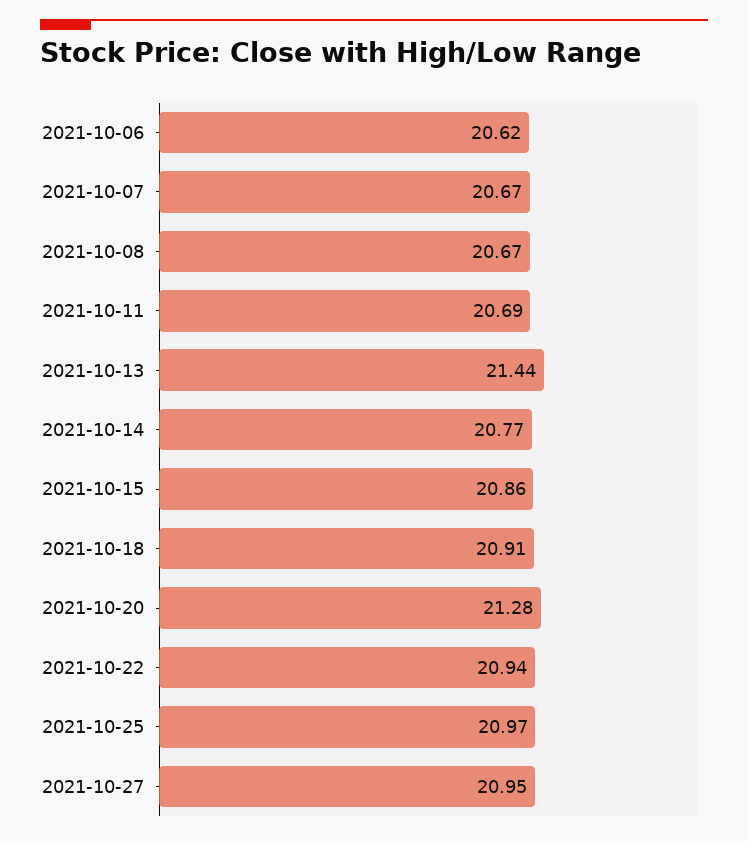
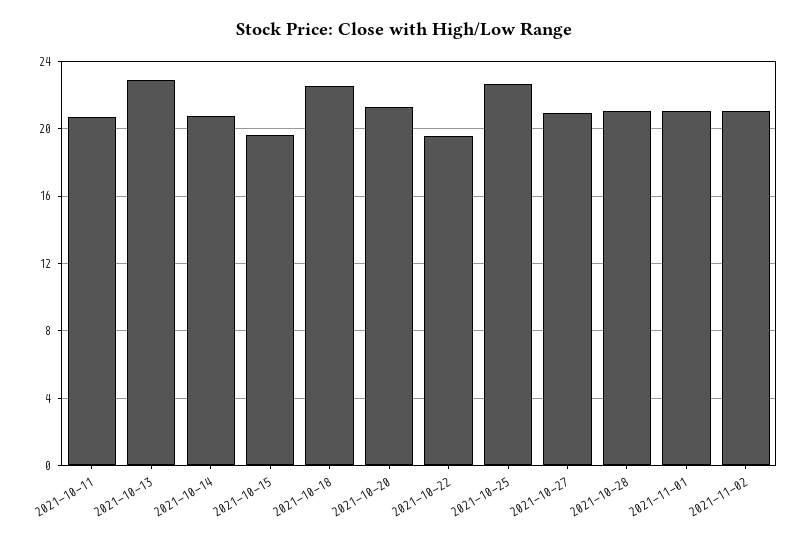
2021-10-06: 20.62 -> none
2021-10-07: 20.67 -> none
2021-10-08: 20.67 -> none
2021-10-13: 21.44 -> 23
2021-10-15: 20.86 -> 19.5
2021-10-18: 20.91 -> 22.5
2021-10-22: 20.94 -> 19.5
2021-10-25: 20.97 -> 22.5
2021-10-28: none -> 21
2021-11-01: none -> 21
2021-11-02: none -> 21

